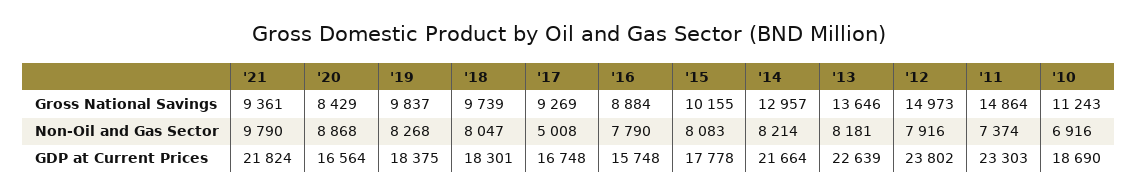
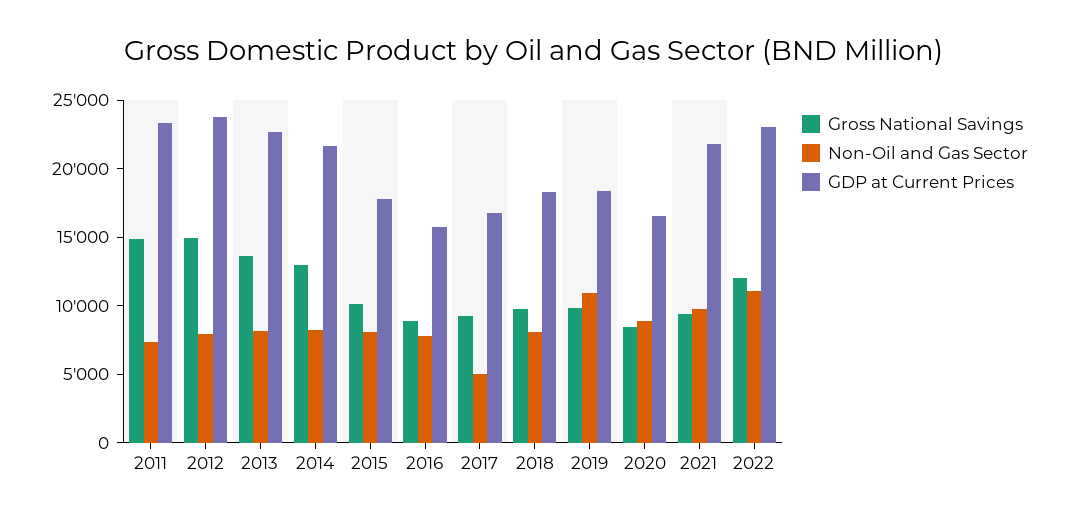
Gross National Savings, '10: 11243 -> none
Non-Oil and Gas Sector, '19: 8268 -> 11000
Non-Oil and Gas Sector, '10: 6916 -> none
GDP at Current Prices, '10: 18690 -> none
Gross National Savings, 2022: none -> 12000
Non-Oil and Gas Sector, 2022: none -> 11000
GDP at Current Prices, 2022: none -> 23000

